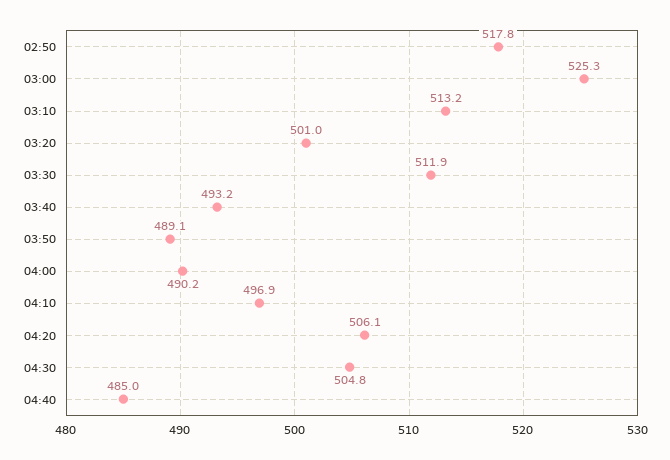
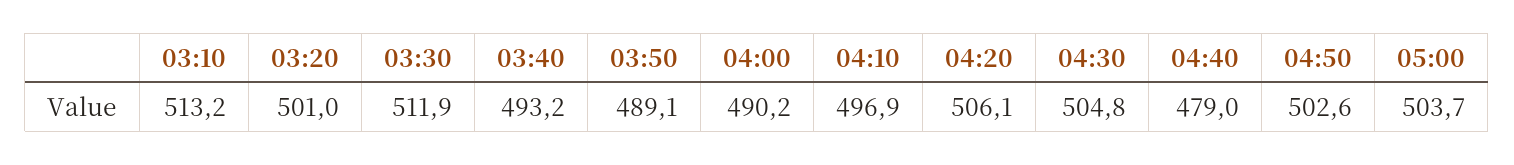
02:50: 517.8 -> none
03:00: 525.3 -> none
04:40: 485 -> 479
04:50: none -> 502.6
05:00: none -> 503.7

